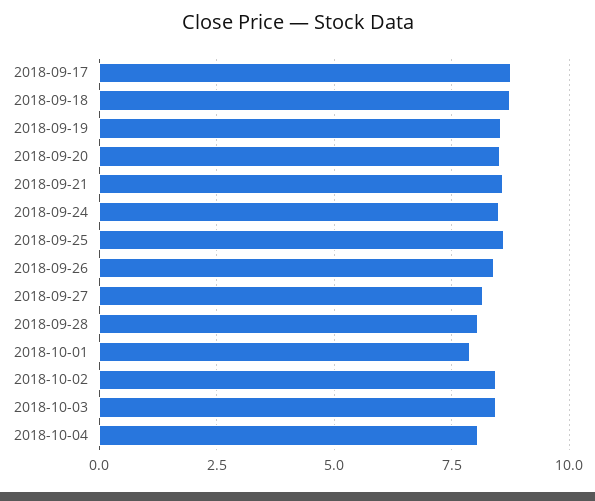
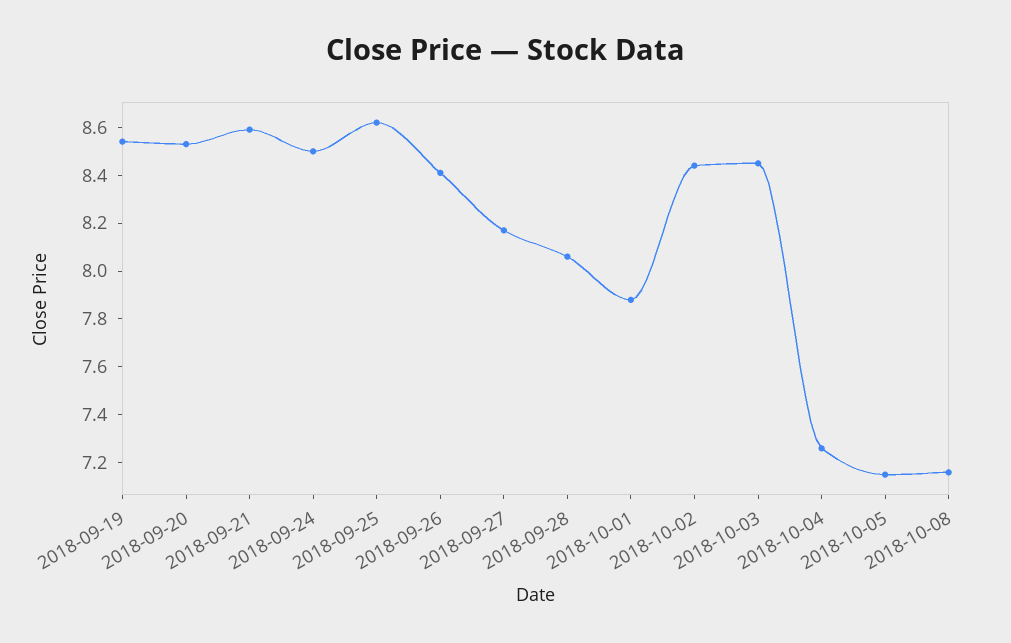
2018-09-17: 8.75 -> none
2018-09-18: 8.75 -> none
2018-10-04: 8 -> 7.25
2018-10-05: none -> 7.15
2018-10-08: none -> 7.15

